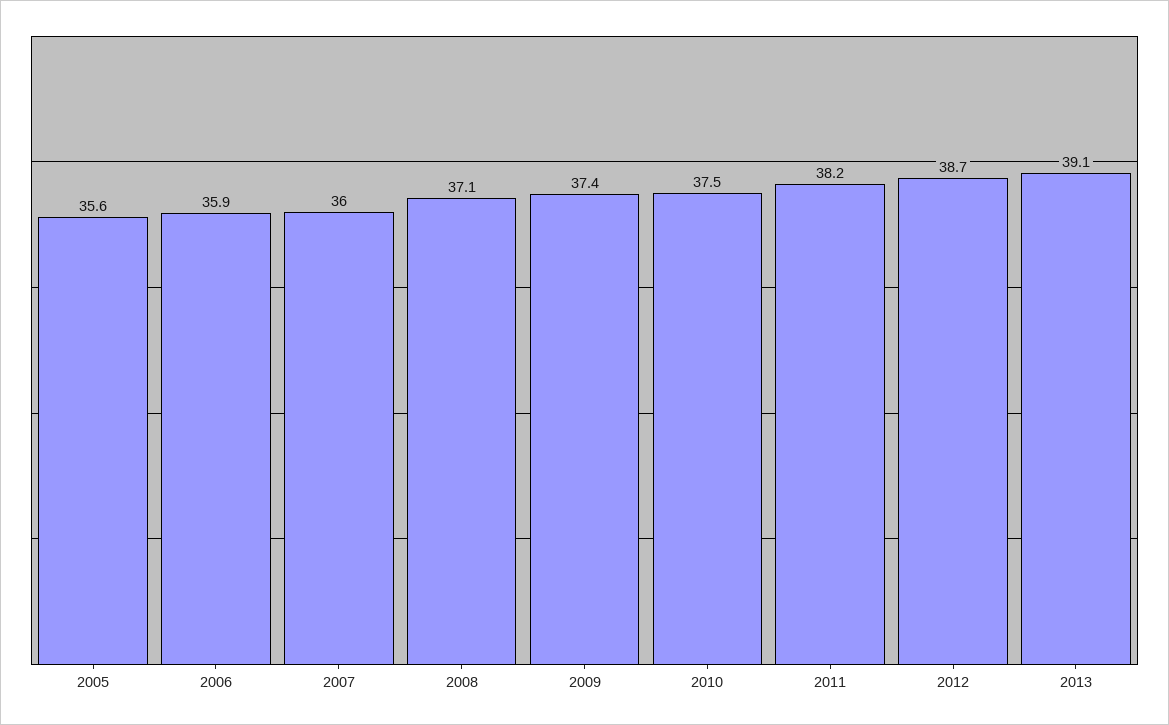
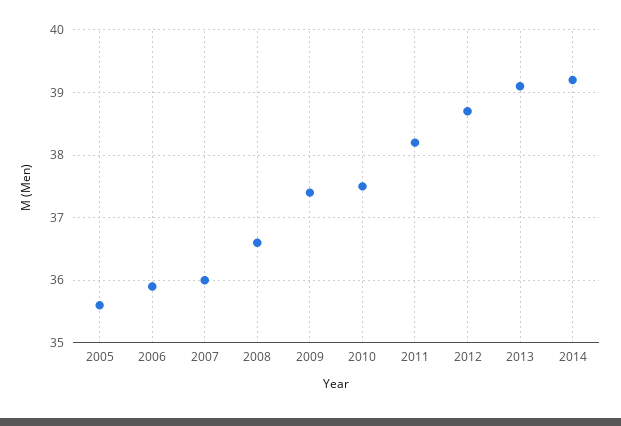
2008: 37.1 -> 36.6
2014: none -> 39.2

